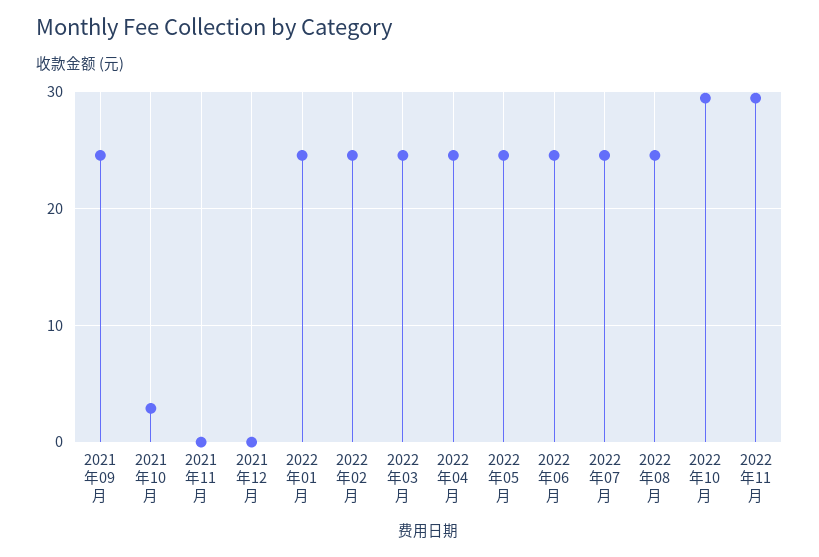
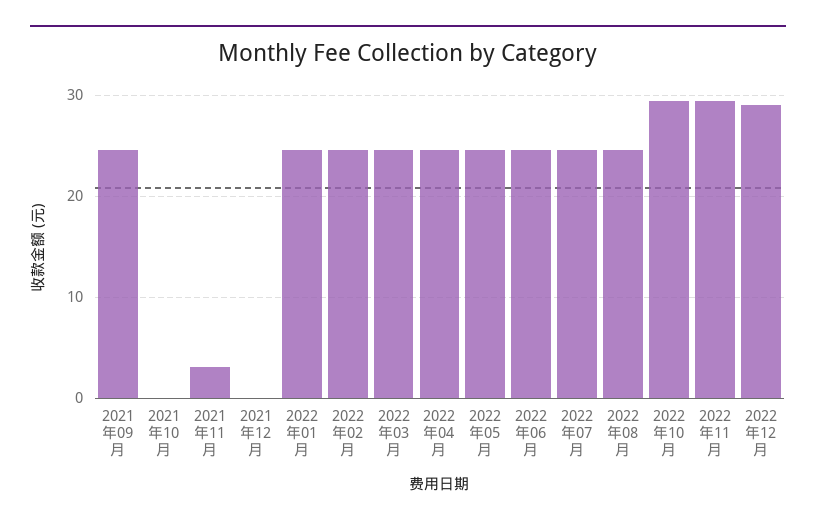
2021年10月: 3 -> 0
2021年11月: 0 -> 3
2022年12月: none -> 29

